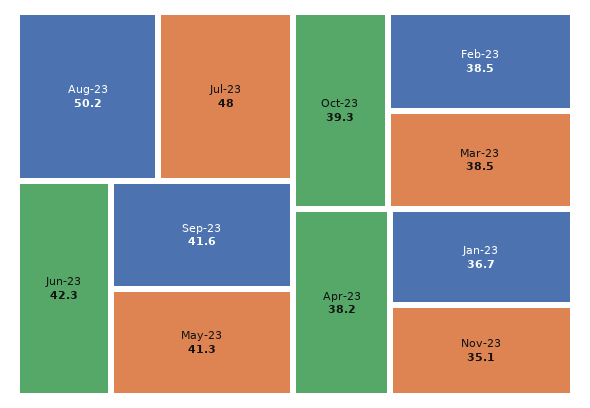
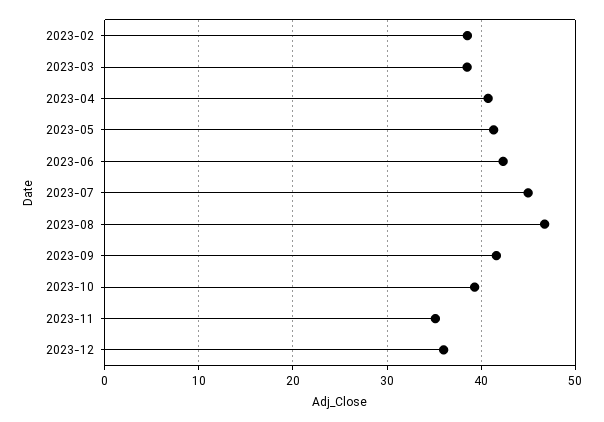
Aug-23: 50.2 -> 47
Jul-23: 48 -> 45
Apr-23: 38.2 -> 41
Jan-23: 36.7 -> none
2023-12: none -> 36

